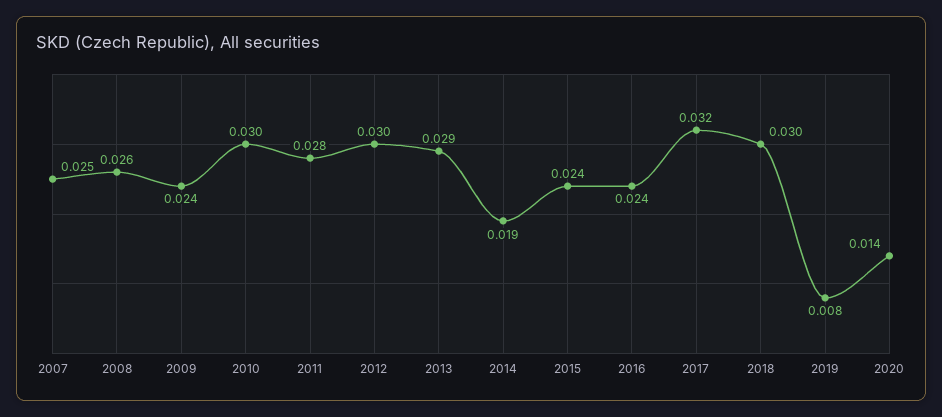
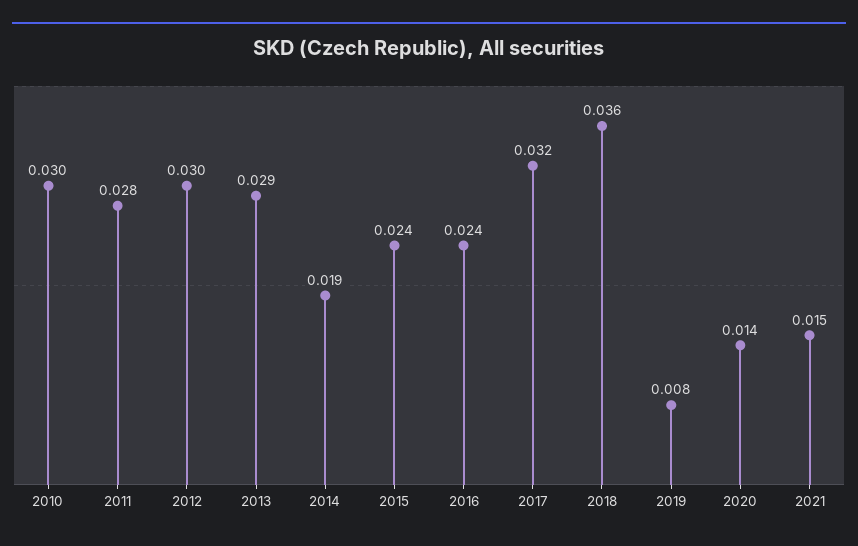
2007: 0.025 -> none
2008: 0.026 -> none
2009: 0.024 -> none
2018: 0.03 -> 0.036
2021: none -> 0.015

